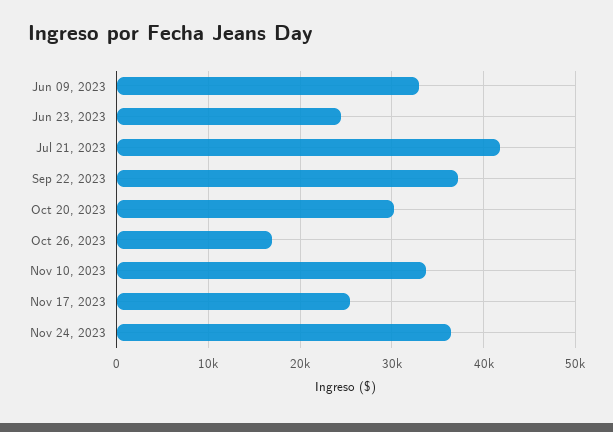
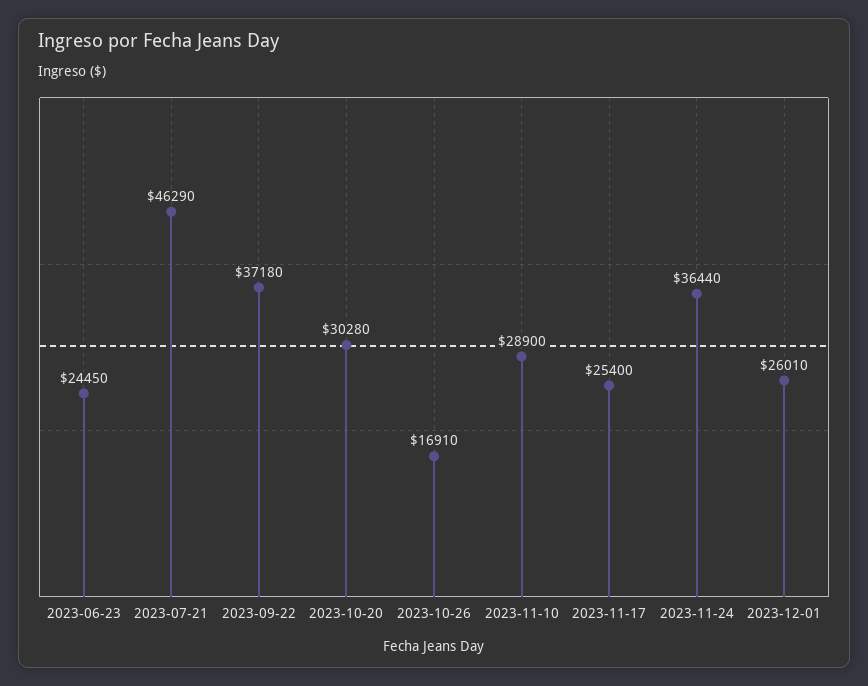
Jun 09, 2023: 33000 -> none
Jul 21, 2023: 42000 -> 46290
Nov 10, 2023: 34000 -> 28900
2023-12-01: none -> 26010

